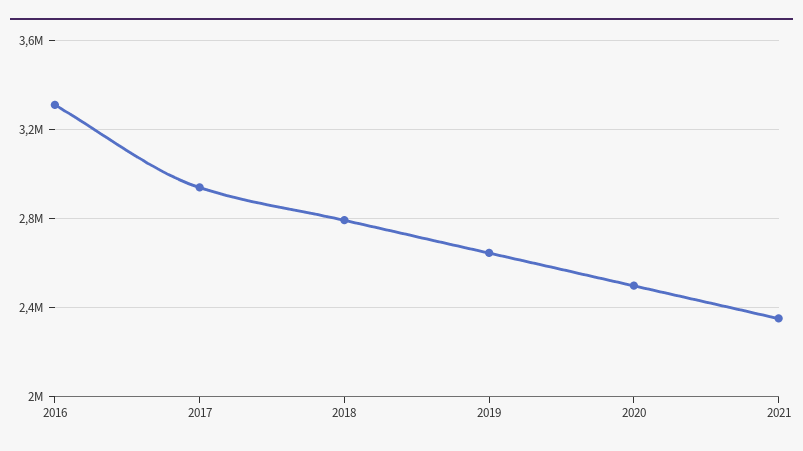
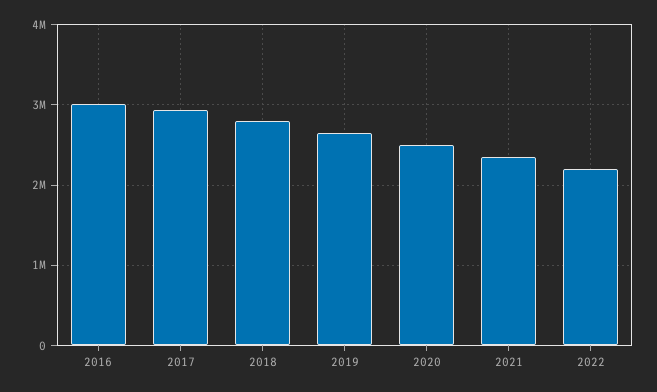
2016: 3300000 -> 3000000
2022: none -> 2200000

